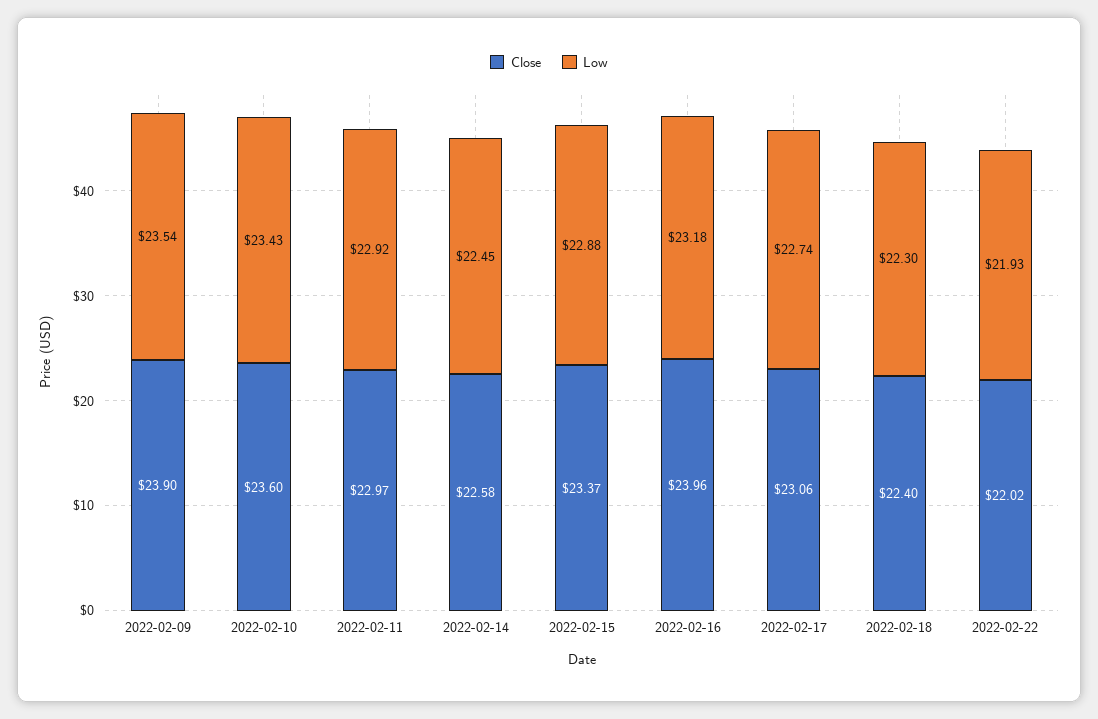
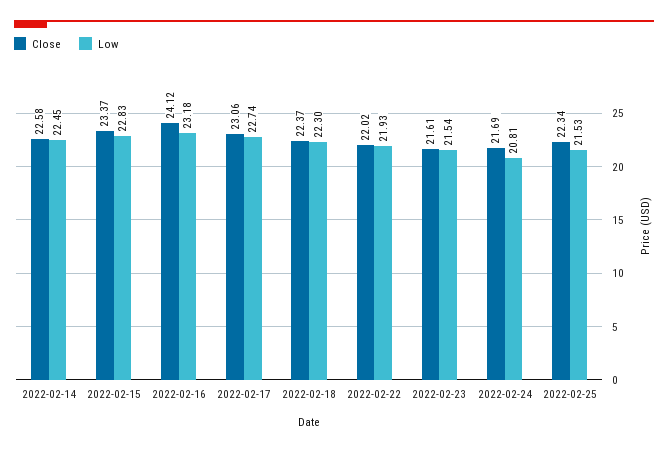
Close, 2022-02-09: 23.9 -> none
Low, 2022-02-09: 23.54 -> none
Close, 2022-02-10: 23.6 -> none
Low, 2022-02-10: 23.43 -> none
Close, 2022-02-11: 22.97 -> none
Low, 2022-02-11: 22.92 -> none
Low, 2022-02-15: 22.88 -> 22.83
Close, 2022-02-16: 23.96 -> 24.12
Close, 2022-02-18: 22.4 -> 22.37
Close, 2022-02-23: none -> 21.61
Low, 2022-02-23: none -> 21.54
Close, 2022-02-24: none -> 21.69
Low, 2022-02-24: none -> 20.81
Close, 2022-02-25: none -> 22.34
Low, 2022-02-25: none -> 21.53

